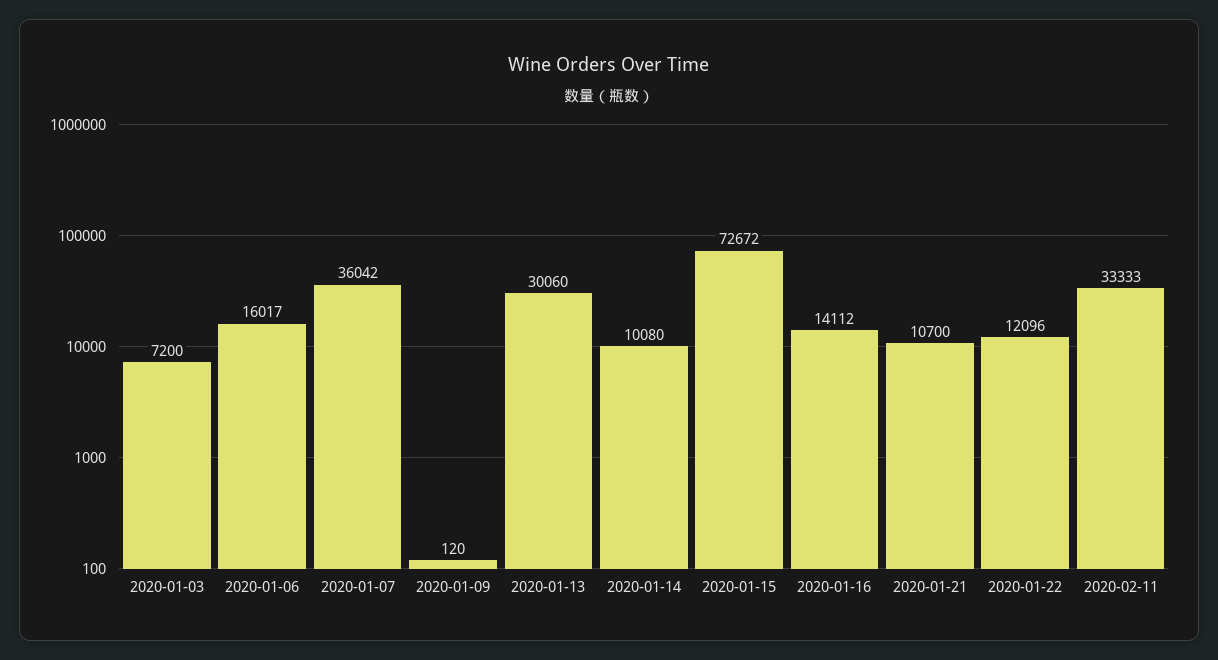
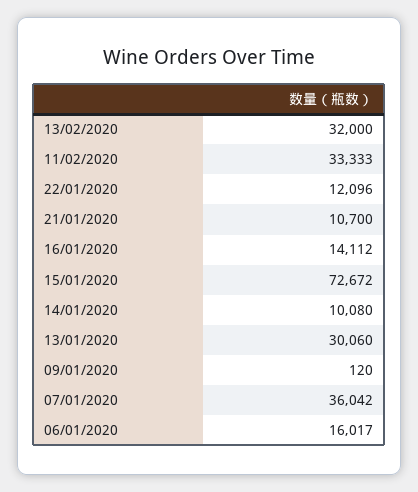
2020-01-03: 7200 -> none
13/02/2020: none -> 32000

